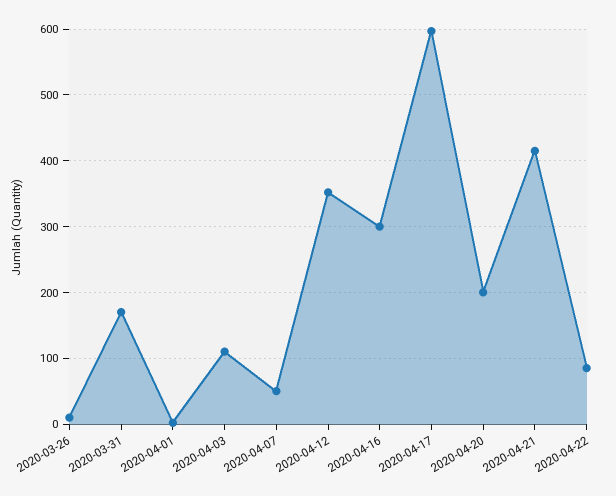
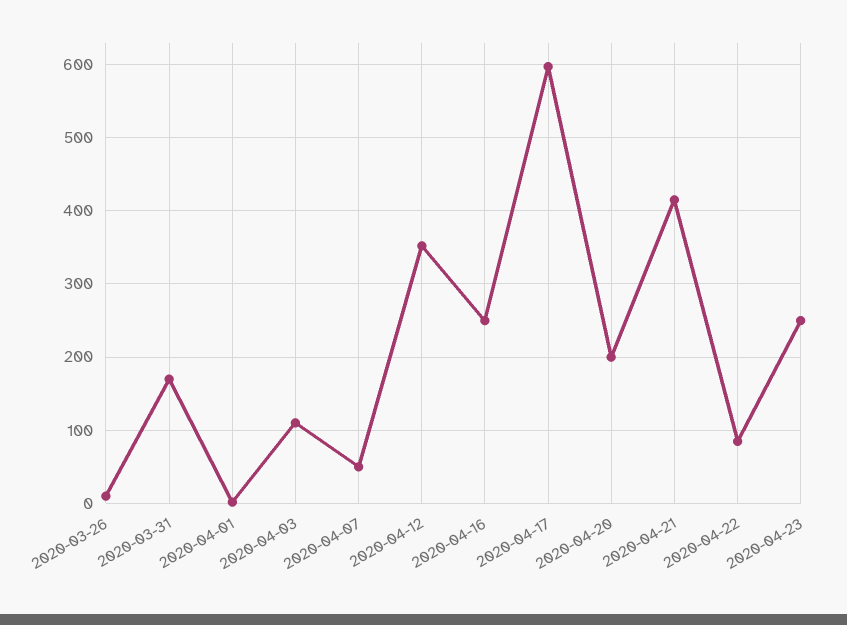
2020-04-16: 300 -> 250
2020-04-23: none -> 250

